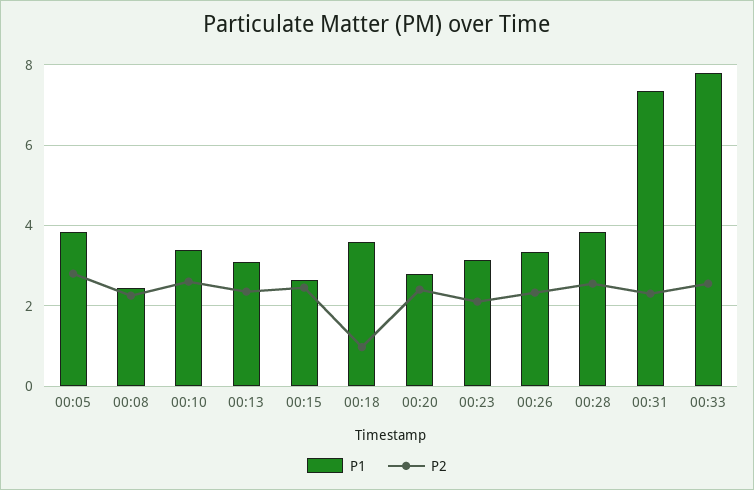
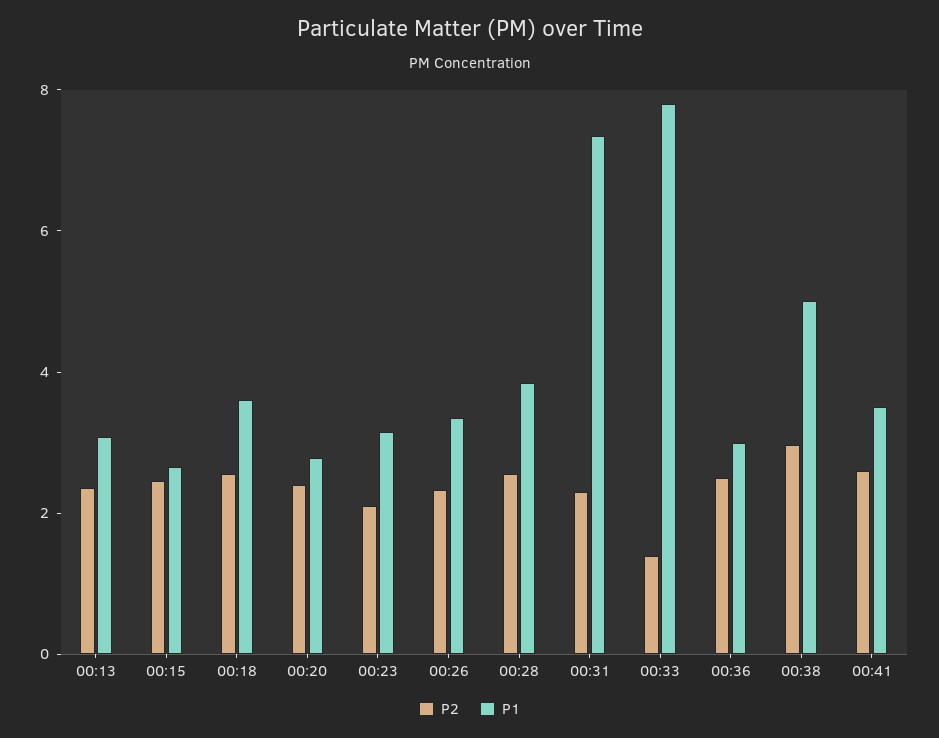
P1, 00:05: 3.8 -> none
P2, 00:05: 2.8 -> none
P1, 00:08: 2.4 -> none
P2, 00:08: 2.2 -> none
P1, 00:10: 3.4 -> none
P2, 00:10: 2.6 -> none
P2, 00:18: 1 -> 2.5
P2, 00:33: 2.6 -> 1.5
P2, 00:36: none -> 2.5
P1, 00:36: none -> 3
P2, 00:38: none -> 3
P1, 00:38: none -> 5
P2, 00:41: none -> 2.5
P1, 00:41: none -> 3.5

